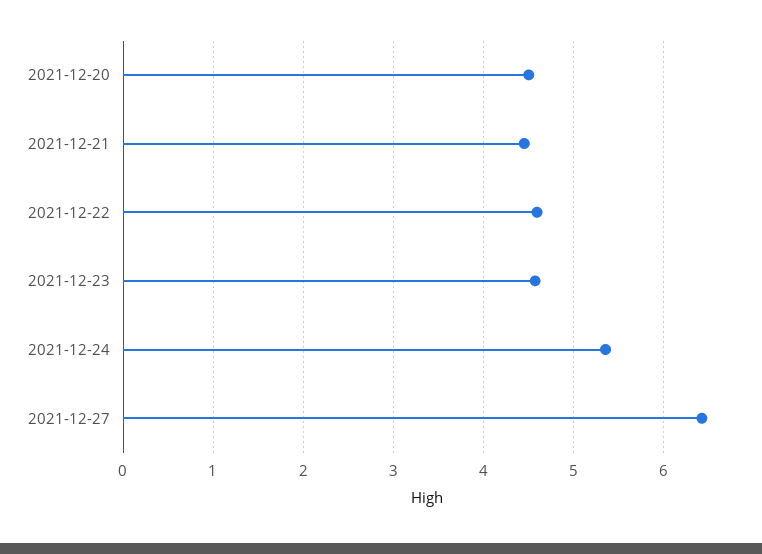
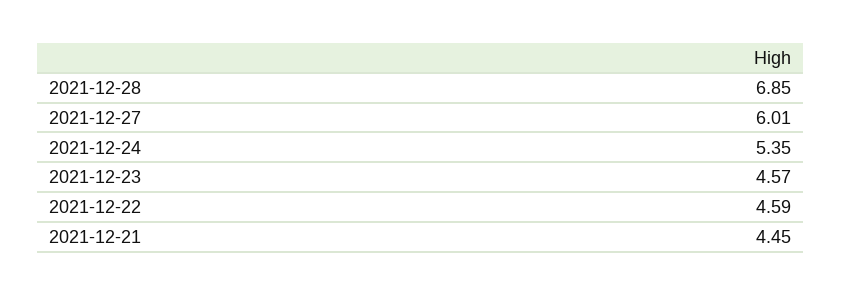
2021-12-20: 4.5 -> none
2021-12-27: 6.4 -> 6.01
2021-12-28: none -> 6.85

